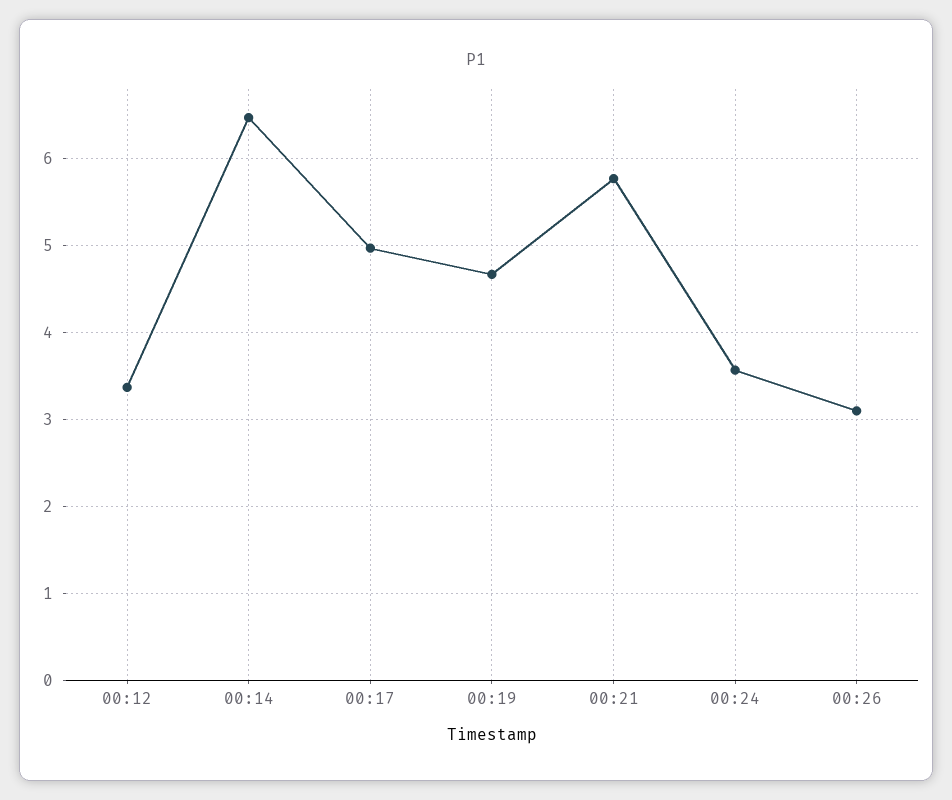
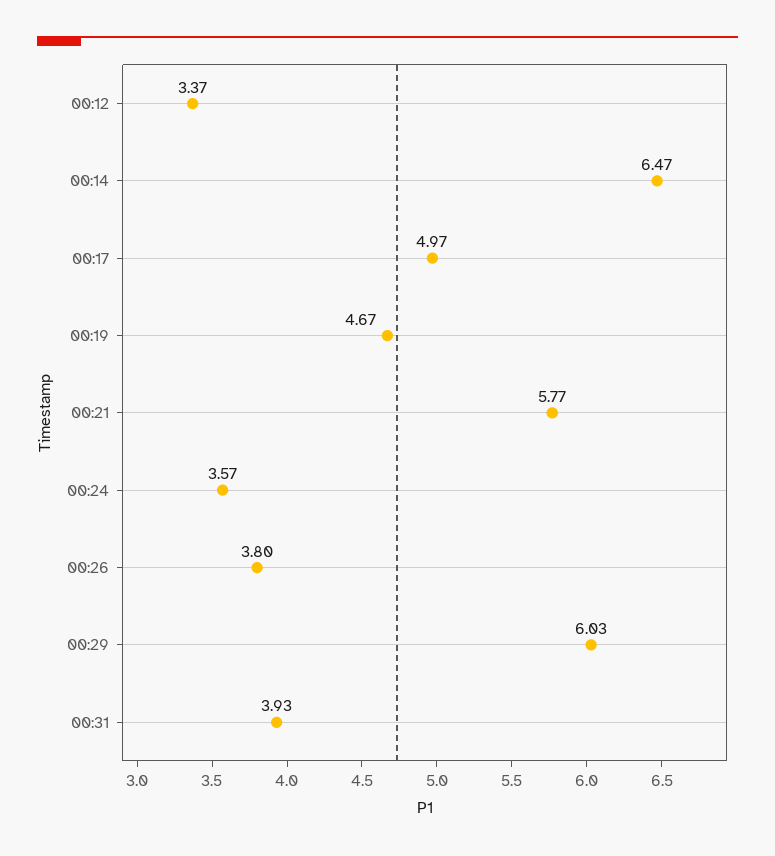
00:26: 3.1 -> 3.8
00:29: none -> 6.03
00:31: none -> 3.93

